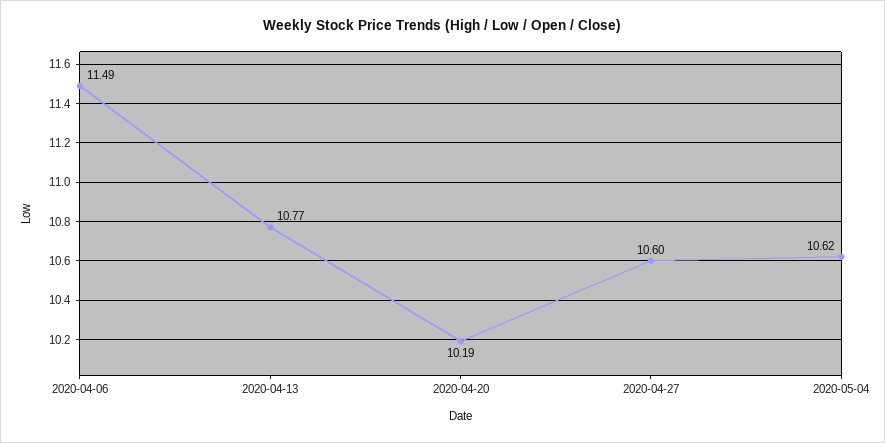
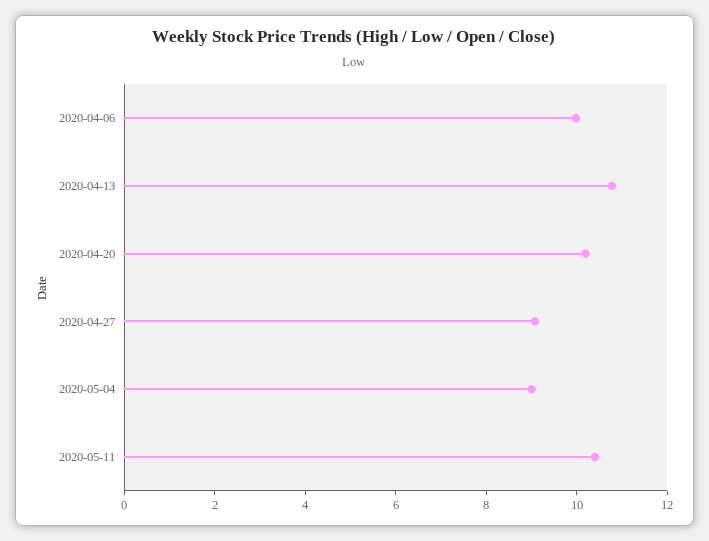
2020-04-06: 11.49 -> 10
2020-04-27: 10.6 -> 9
2020-05-04: 10.62 -> 9
2020-05-11: none -> 10.5

